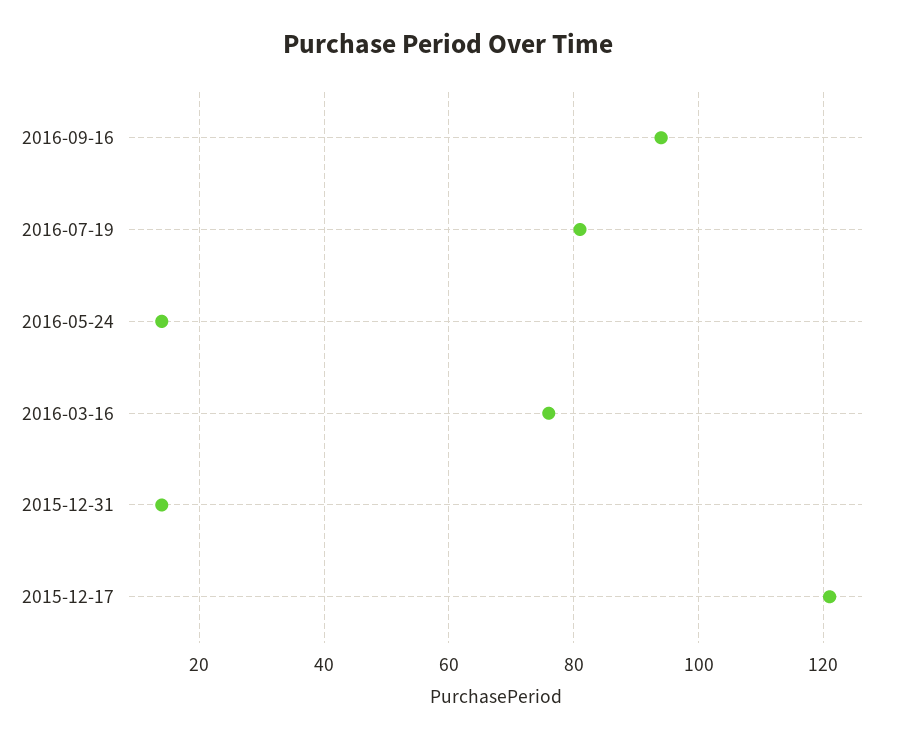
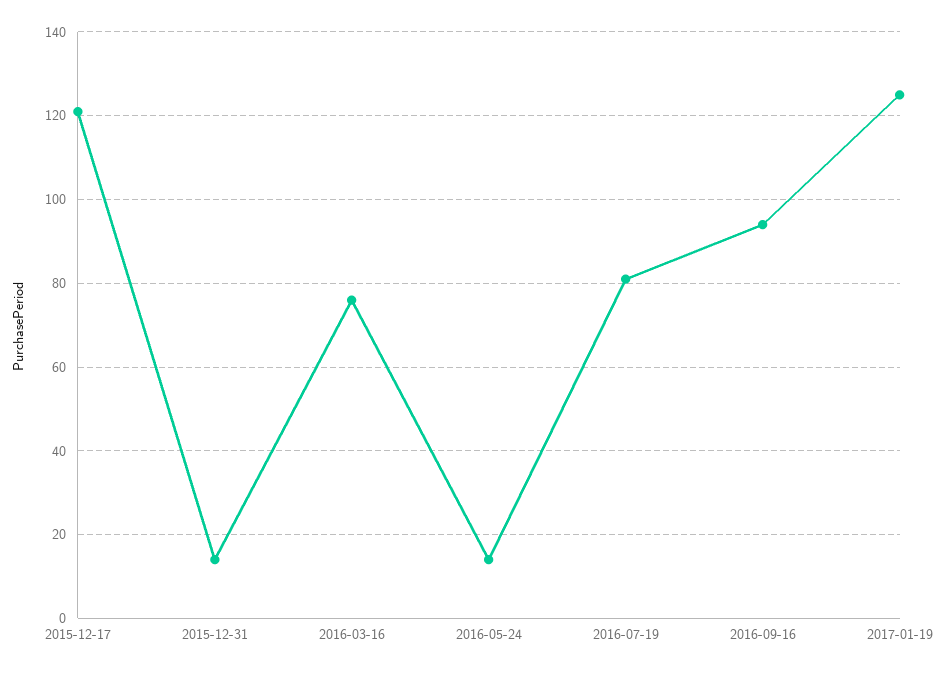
2017-01-19: none -> 125

